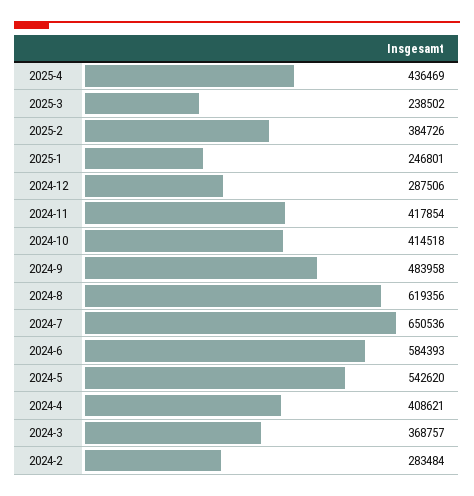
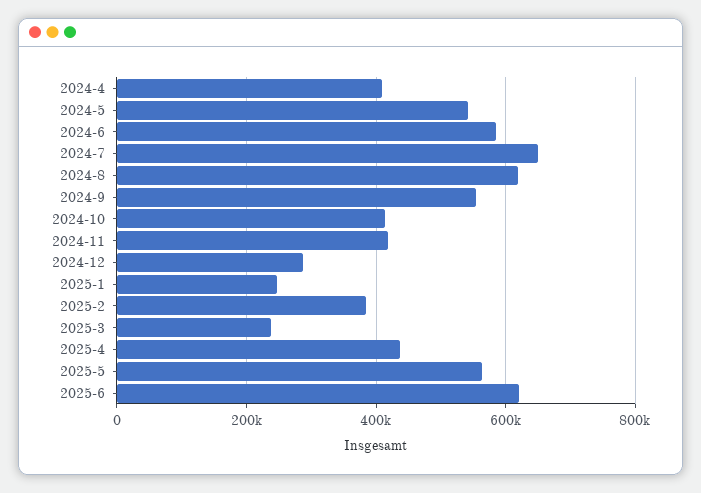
2024-9: 483958 -> 560000
2024-3: 368757 -> none
2024-2: 283484 -> none
2025-5: none -> 560000
2025-6: none -> 620000

